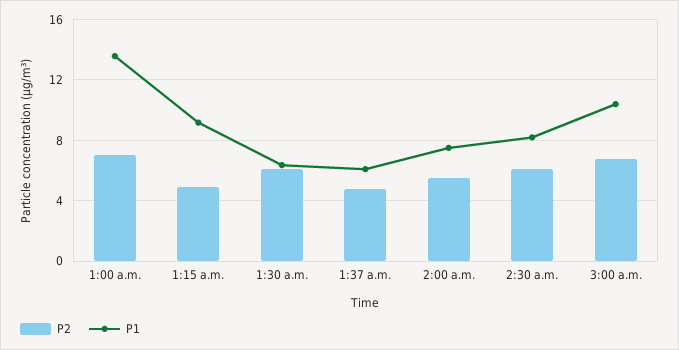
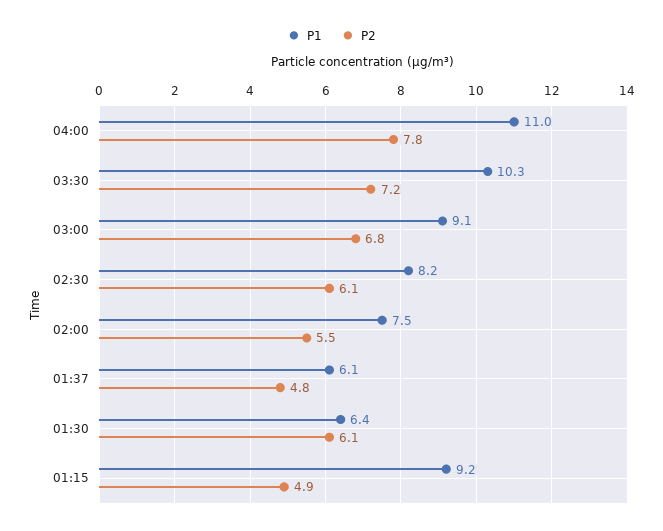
P2, 1:00 a.m.: 7 -> none
P1, 1:00 a.m.: 13.5 -> none
P1, 3:00 a.m.: 10.5 -> 9.1
P1, 04:00: none -> 11
P2, 04:00: none -> 7.8
P1, 03:30: none -> 10.3
P2, 03:30: none -> 7.2

